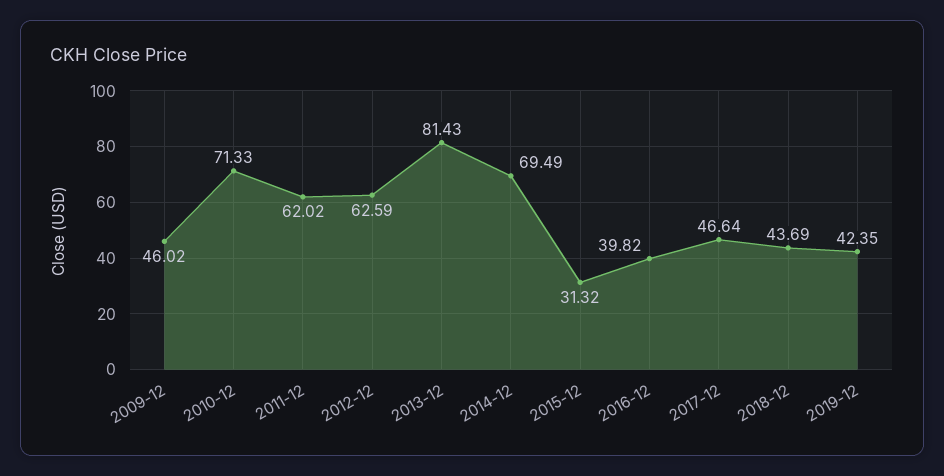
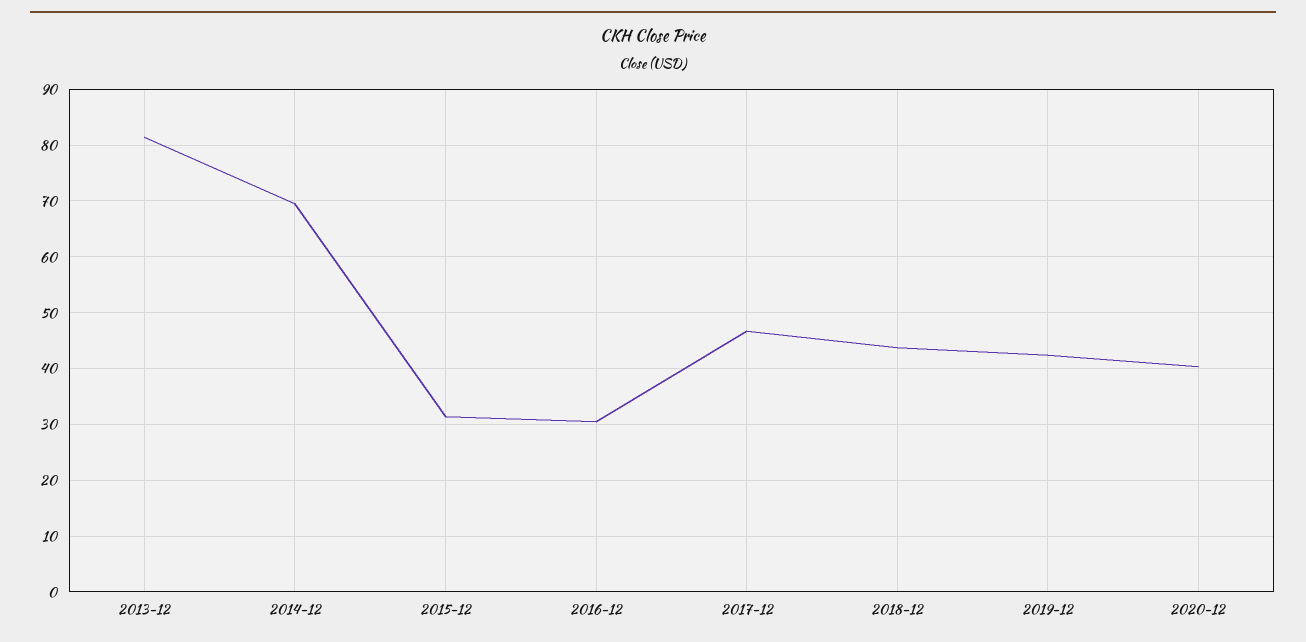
2009-12: 46.02 -> none
2010-12: 71.33 -> none
2011-12: 62.02 -> none
2012-12: 62.59 -> none
2016-12: 39.82 -> 30
2020-12: none -> 40

